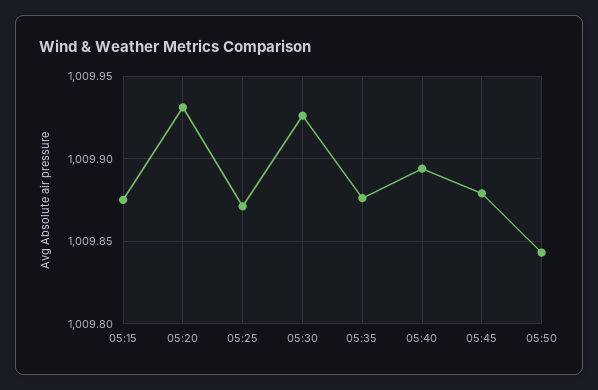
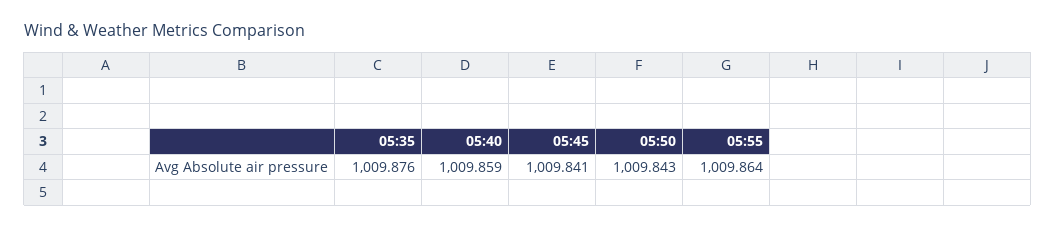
05:15: 1009.875 -> none
05:20: 1009.93 -> none
05:25: 1009.87 -> none
05:30: 1009.925 -> none
05:40: 1009.895 -> 1009.859
05:45: 1009.88 -> 1009.841
05:55: none -> 1009.864

